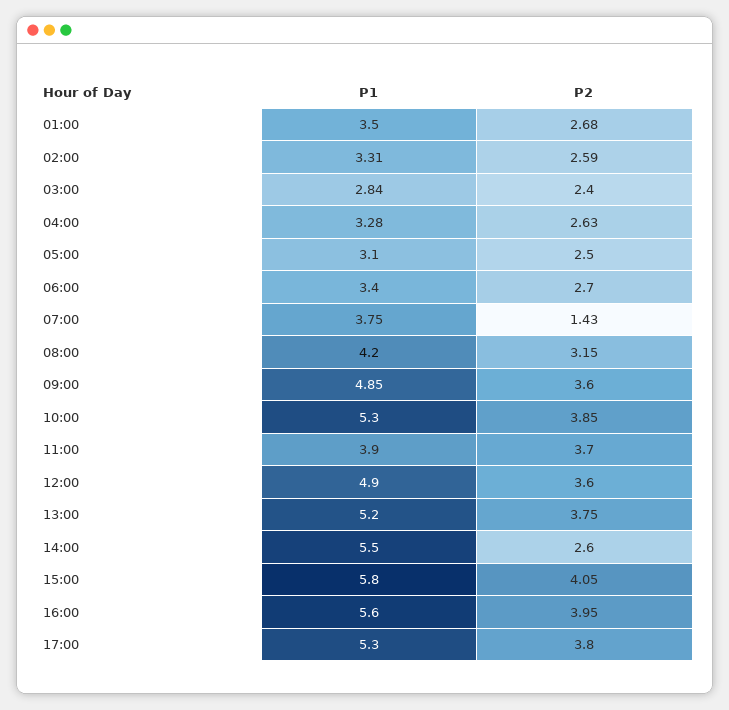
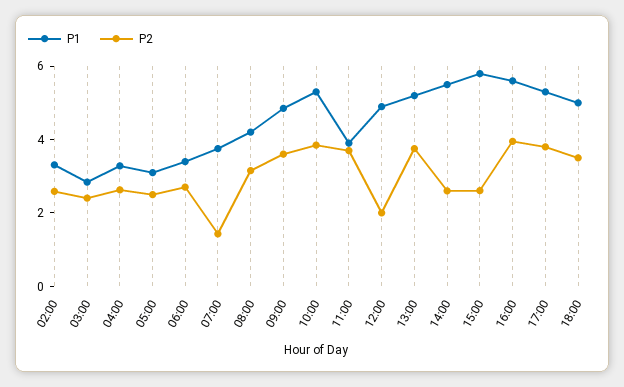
P1, 01:00: 3.5 -> none
P2, 01:00: 2.68 -> none
P2, 12:00: 3.6 -> 2
P2, 15:00: 4.05 -> 2.5
P1, 18:00: none -> 5
P2, 18:00: none -> 3.5

